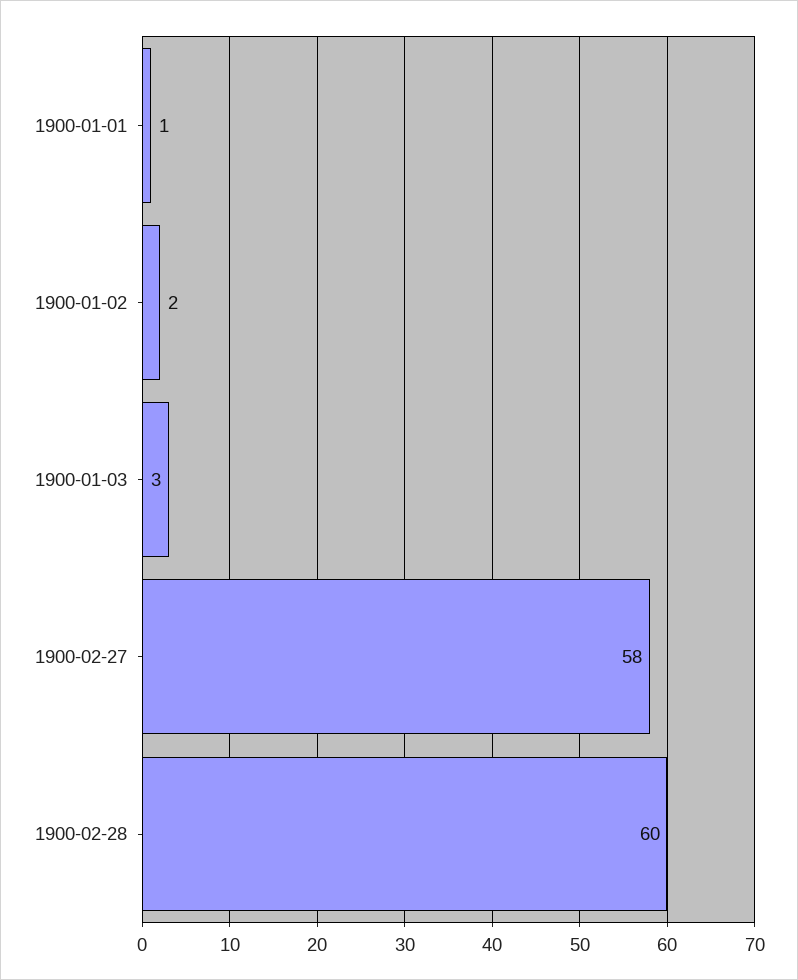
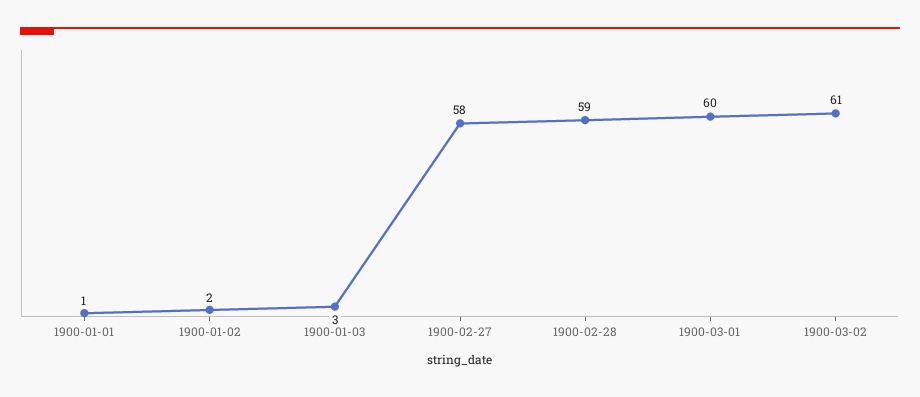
1900-02-28: 60 -> 59
1900-03-01: none -> 60
1900-03-02: none -> 61

